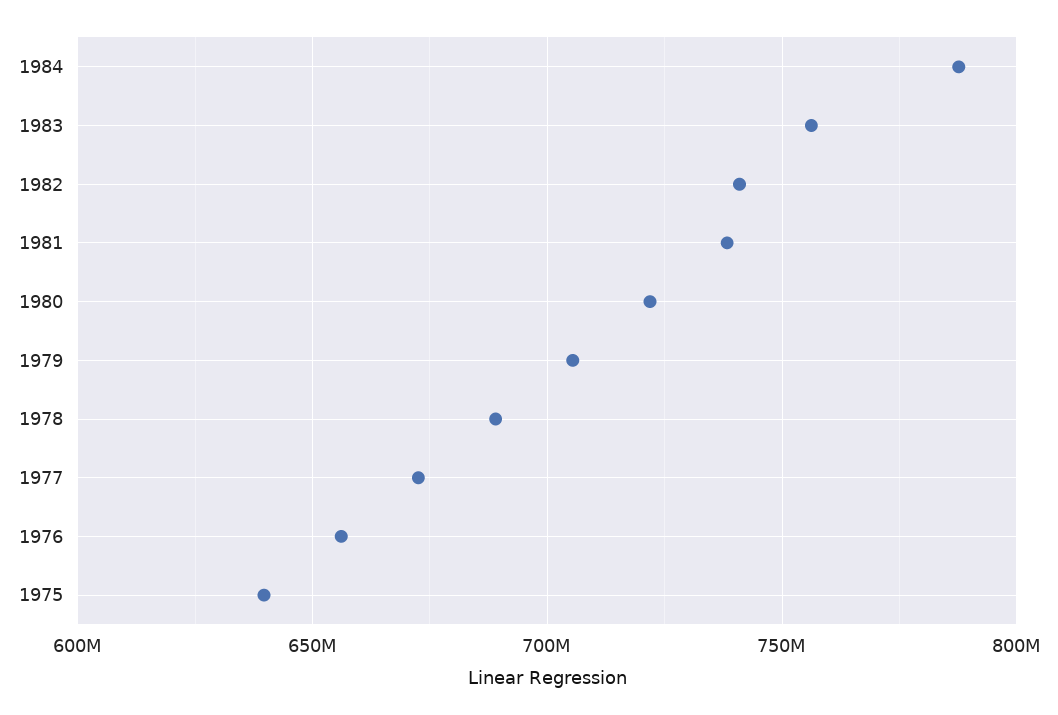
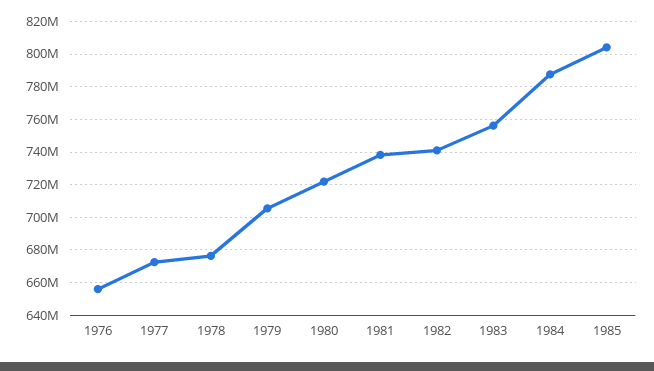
1978: 690000000 -> 675000000
1975: 640000000 -> none
1985: none -> 805000000

